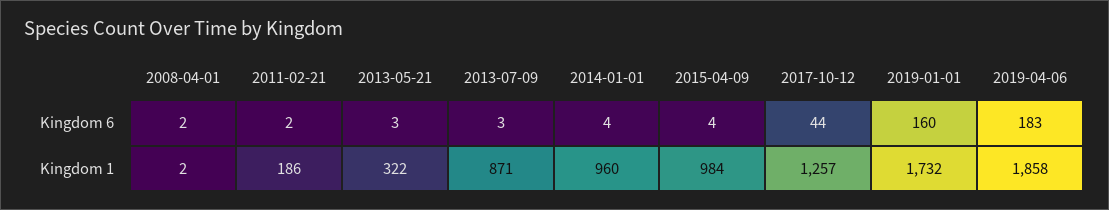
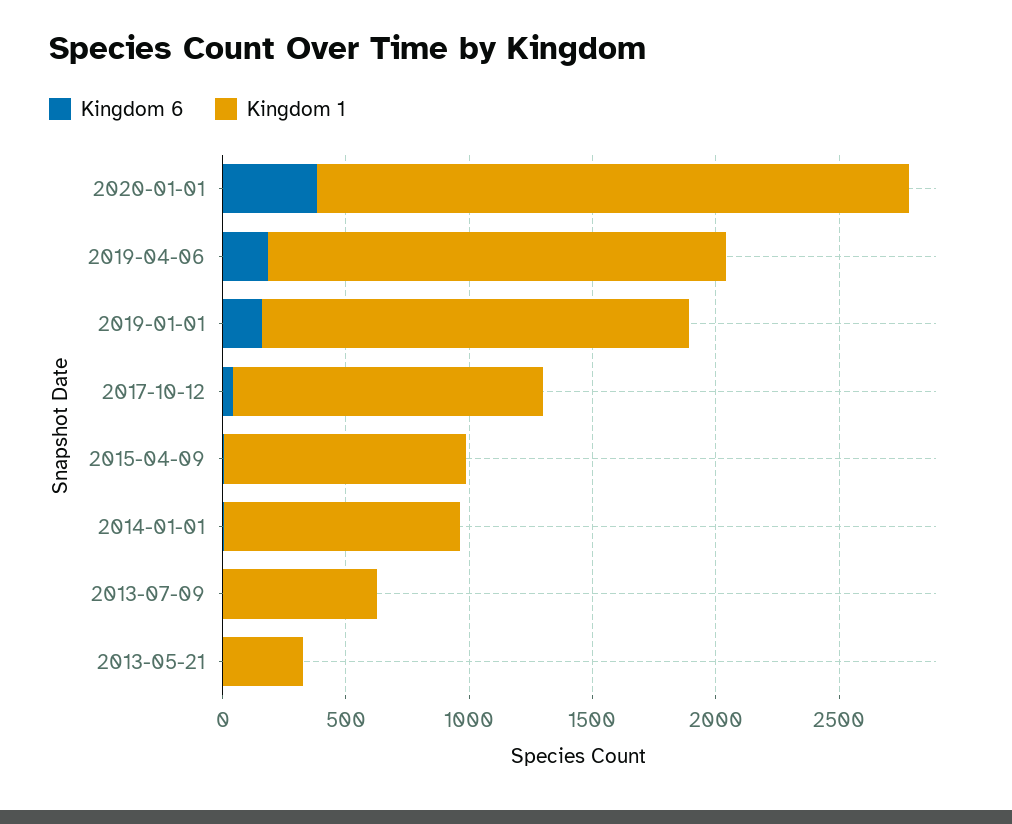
Kingdom 6, 2008-04-01: 2 -> none
Kingdom 6, 2011-02-21: 2 -> none
Kingdom 1, 2008-04-01: 2 -> none
Kingdom 1, 2011-02-21: 186 -> none
Kingdom 1, 2013-07-09: 871 -> 600
Kingdom 6, 2020-01-01: none -> 400
Kingdom 1, 2020-01-01: none -> 2400

